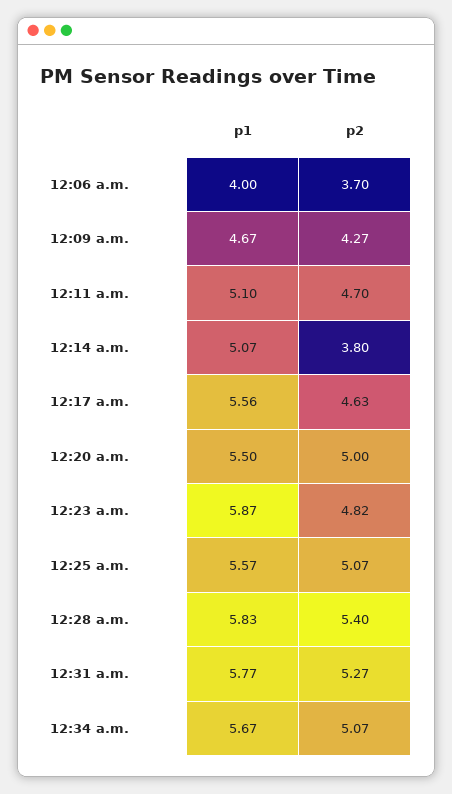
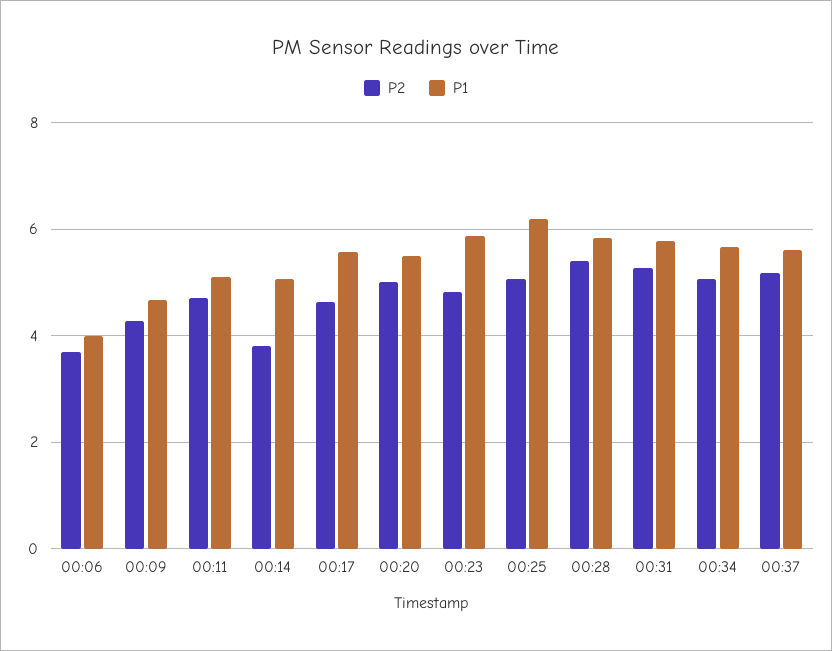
p1, 12:25 a.m.: 5.57 -> 6.2
p2, 00:37: none -> 5.2
p1, 00:37: none -> 5.6

